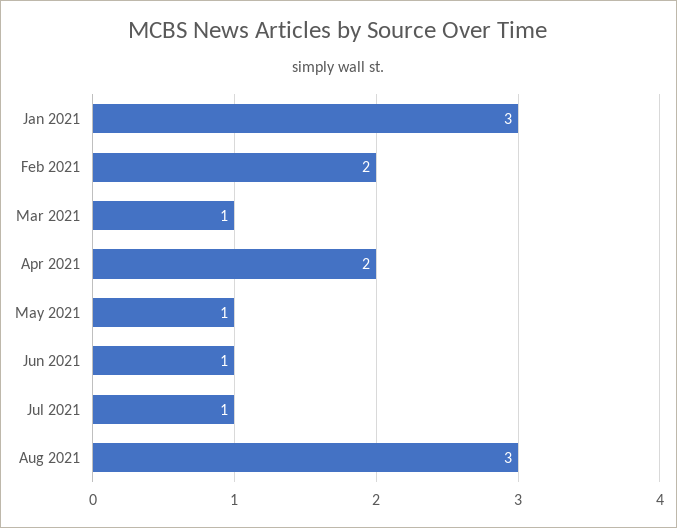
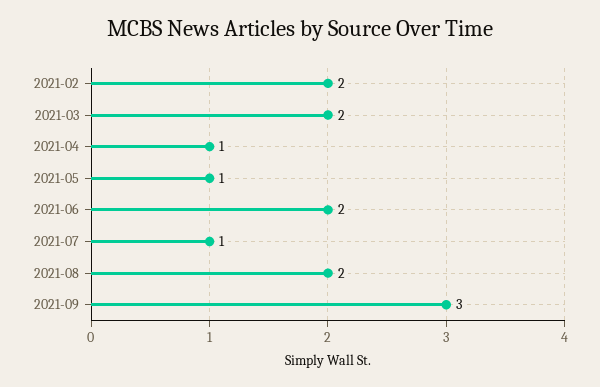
Jan 2021: 3 -> none
Mar 2021: 1 -> 2
Apr 2021: 2 -> 1
Jun 2021: 1 -> 2
Aug 2021: 3 -> 2
2021-09: none -> 3

